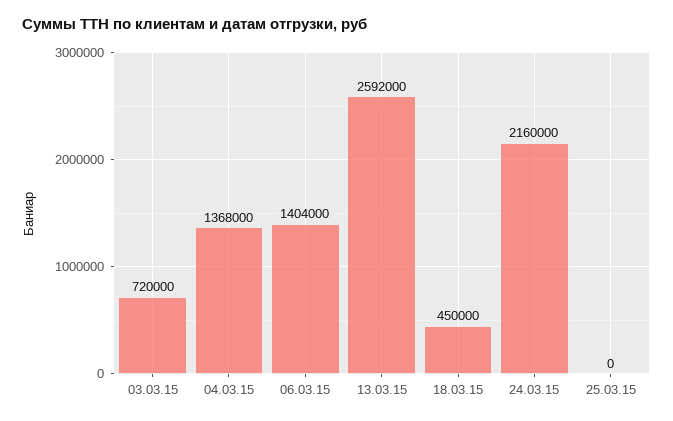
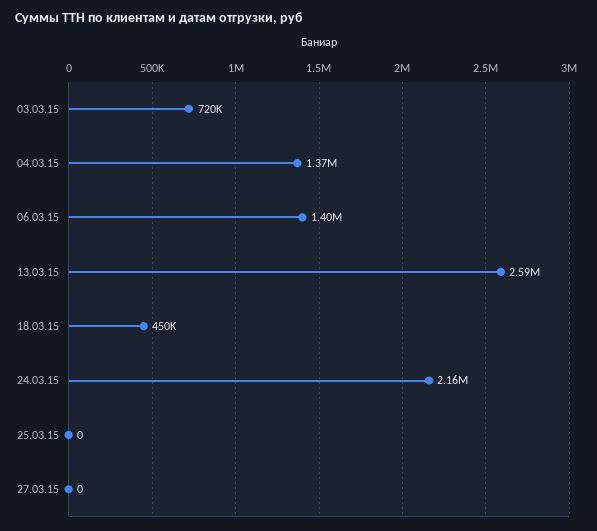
27.03.15: none -> 0

